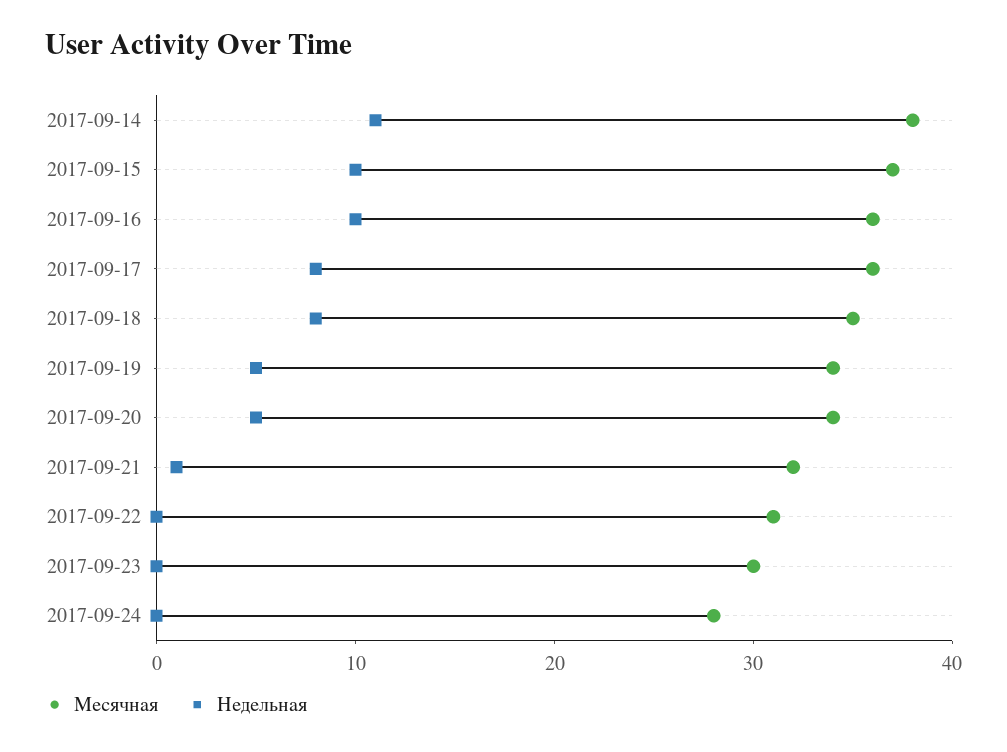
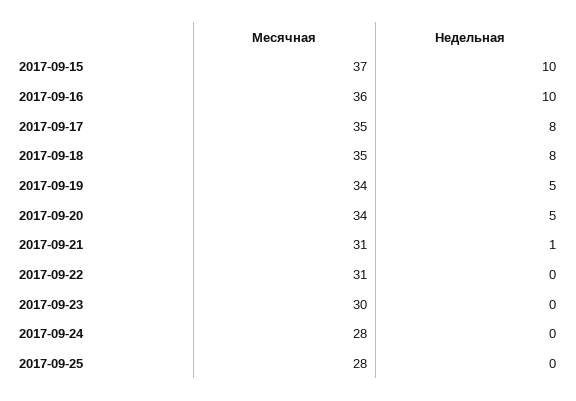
Месячная, 2017-09-14: 38 -> none
Недельная, 2017-09-14: 11 -> none
Месячная, 2017-09-17: 36 -> 35
Месячная, 2017-09-21: 32 -> 31
Месячная, 2017-09-25: none -> 28
Недельная, 2017-09-25: none -> 0

